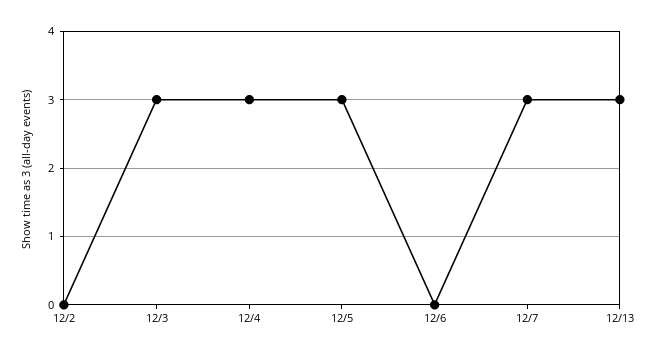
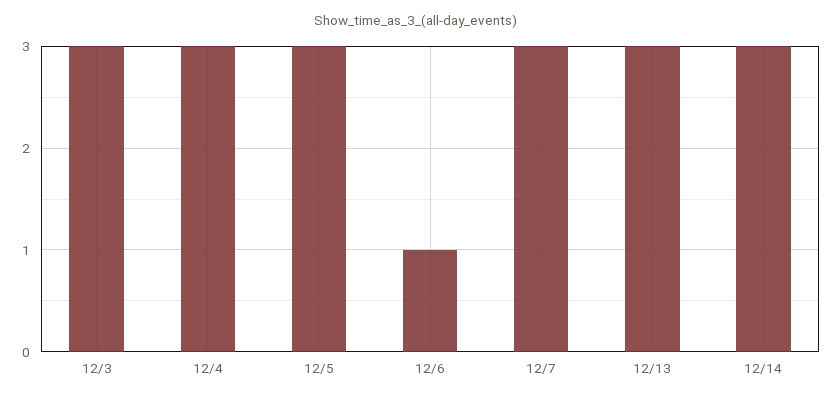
12/2: 0 -> none
12/6: 0 -> 1
12/14: none -> 3

